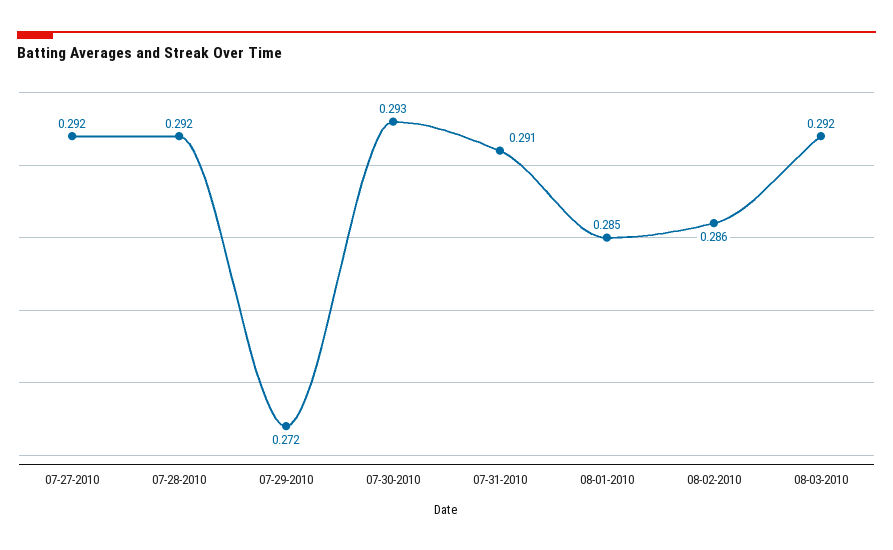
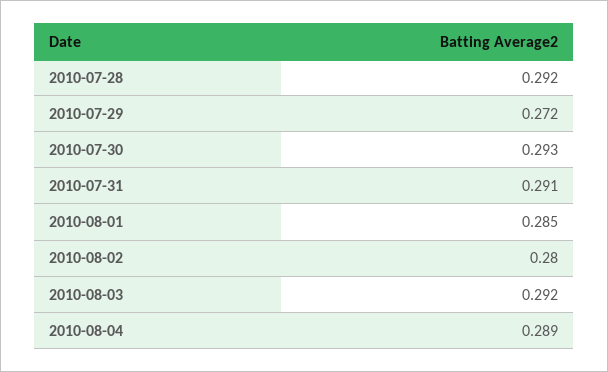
07-27-2010: 0.292 -> none
08-02-2010: 0.286 -> 0.28
2010-08-04: none -> 0.289

